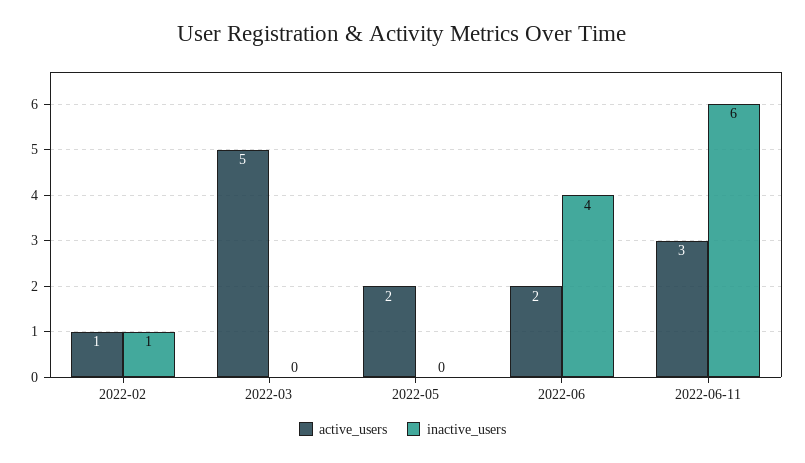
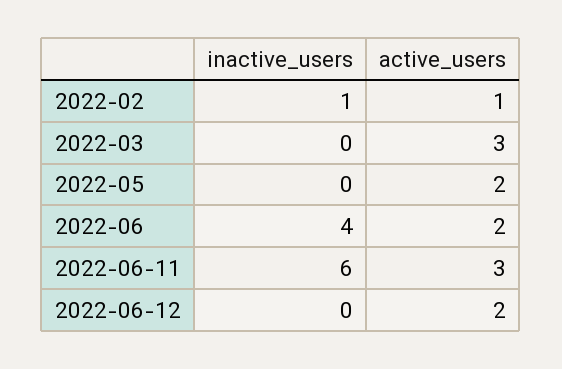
active_users, 2022-03: 5 -> 3
inactive_users, 2022-06-12: none -> 0
active_users, 2022-06-12: none -> 2

